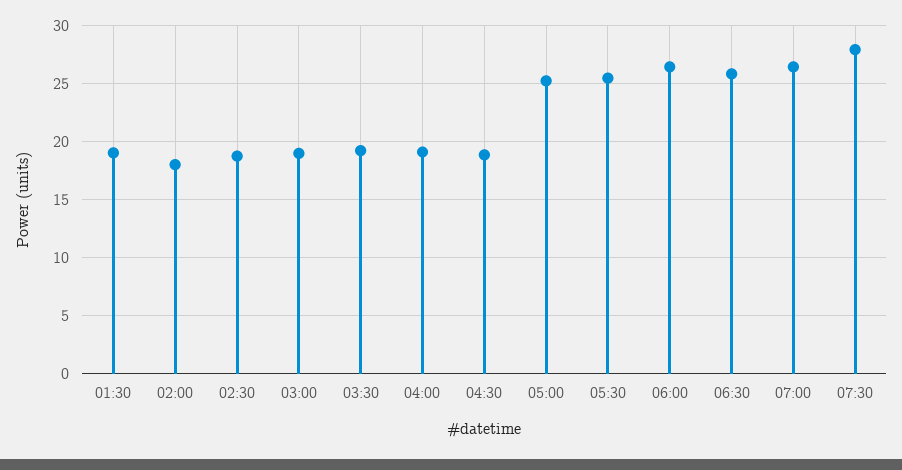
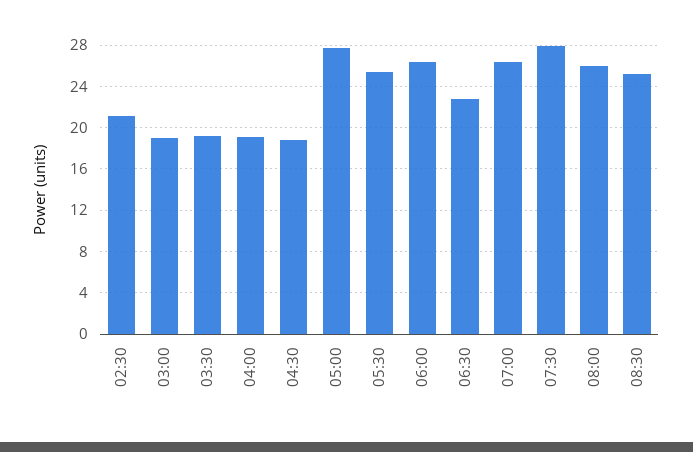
01:30: 19 -> none
02:00: 18 -> none
02:30: 19 -> 21
05:00: 25 -> 28
06:30: 26 -> 23
08:00: none -> 26
08:30: none -> 25

